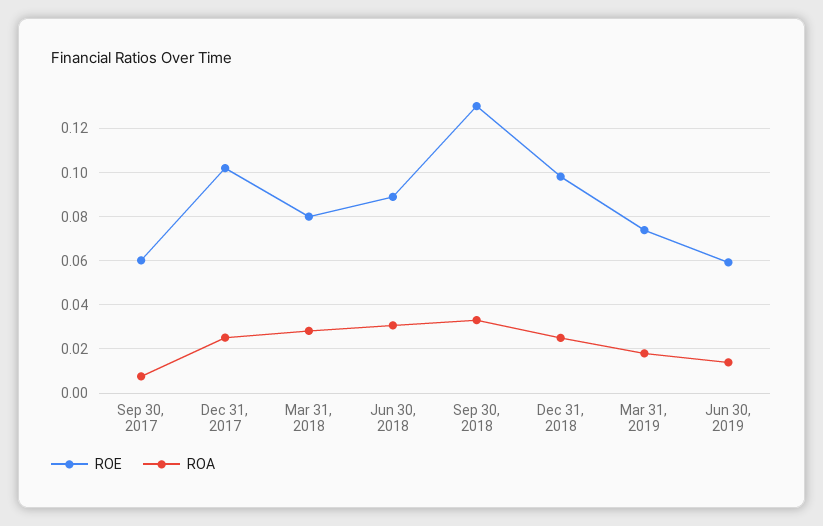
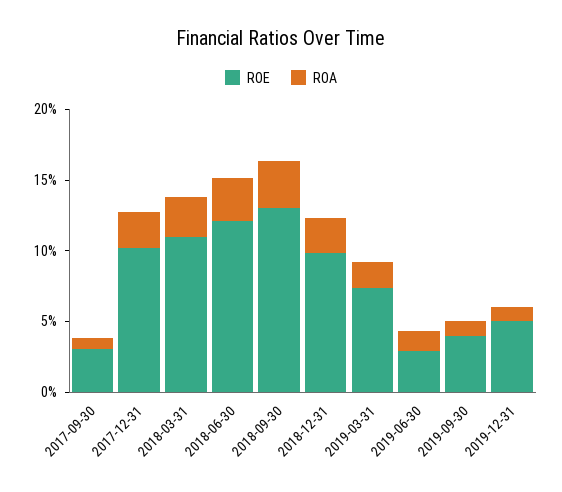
ROE, Sep 30, 2017: 0.06 -> 0.03
ROE, Mar 31, 2018: 0.08 -> 0.11
ROE, Jun 30, 2018: 0.09 -> 0.12
ROE, Jun 30, 2019: 0.06 -> 0.03
ROE, 2019-09-30: none -> 0.04
ROA, 2019-09-30: none -> 0.01
ROE, 2019-12-31: none -> 0.05
ROA, 2019-12-31: none -> 0.01

